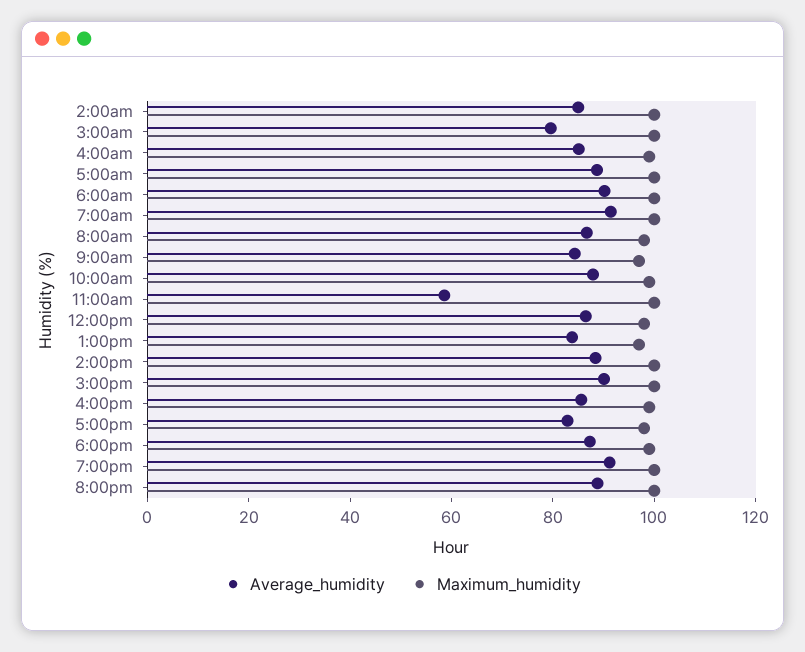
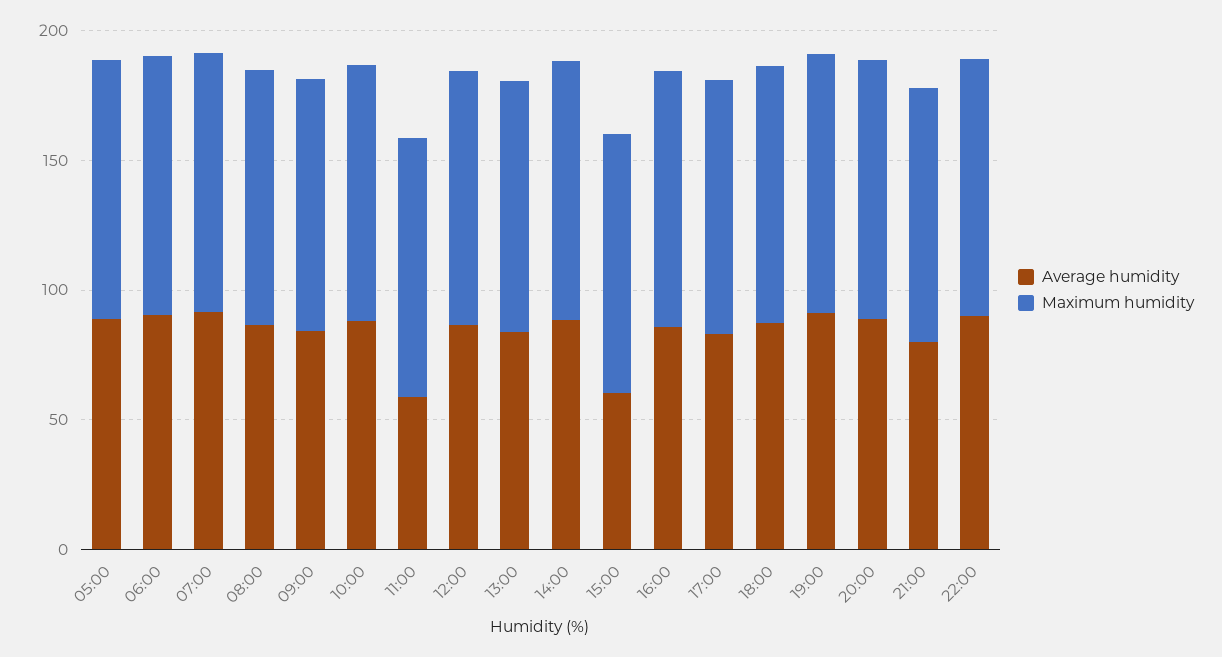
Average_humidity, 2:00am: 85 -> none
Maximum_humidity, 2:00am: 100 -> none
Average_humidity, 3:00am: 80 -> none
Maximum_humidity, 3:00am: 100 -> none
Average_humidity, 4:00am: 85 -> none
Maximum_humidity, 4:00am: 100 -> none
Average_humidity, 3:00pm: 90 -> 60
Average_humidity, 21:00: none -> 80
Maximum_humidity, 21:00: none -> 100
Average_humidity, 22:00: none -> 90
Maximum_humidity, 22:00: none -> 100

